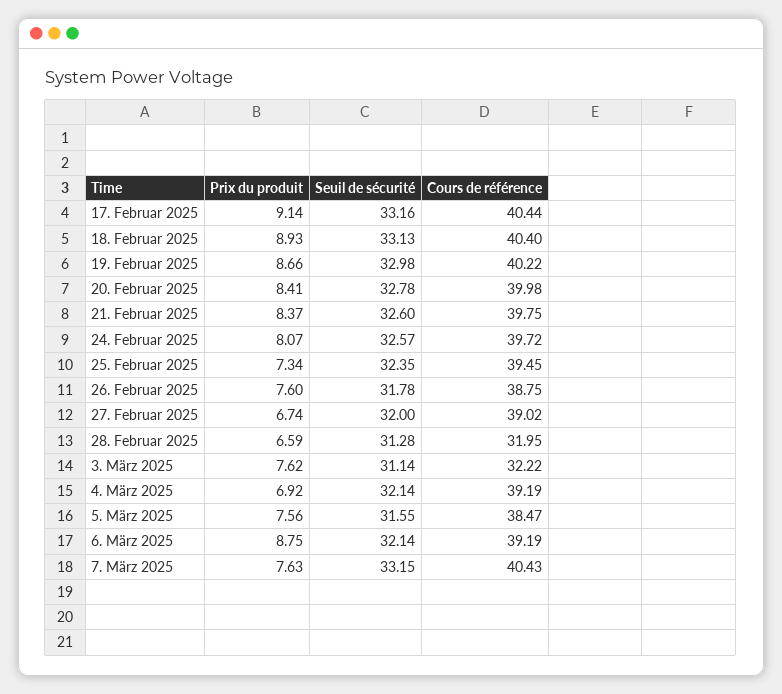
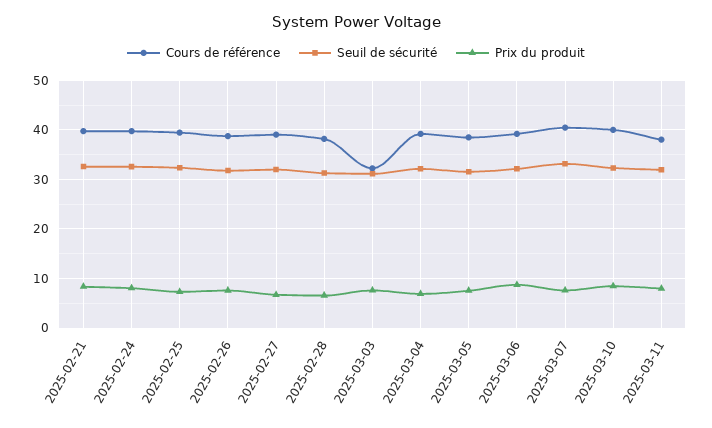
Prix du produit, 17. Februar 2025: 9.14 -> none
Seuil de sécurité, 17. Februar 2025: 33.16 -> none
Cours de référence, 17. Februar 2025: 40.44 -> none
Prix du produit, 18. Februar 2025: 8.93 -> none
Seuil de sécurité, 18. Februar 2025: 33.13 -> none
Cours de référence, 18. Februar 2025: 40.4 -> none
Prix du produit, 19. Februar 2025: 8.66 -> none
Seuil de sécurité, 19. Februar 2025: 32.98 -> none
Cours de référence, 19. Februar 2025: 40.22 -> none
Prix du produit, 20. Februar 2025: 8.41 -> none
Seuil de sécurité, 20. Februar 2025: 32.78 -> none
Cours de référence, 20. Februar 2025: 39.98 -> none
Cours de référence, 28. Februar 2025: 31.95 -> 38
Cours de référence, 2025-03-10: none -> 40
Seuil de sécurité, 2025-03-10: none -> 32
Prix du produit, 2025-03-10: none -> 8
Cours de référence, 2025-03-11: none -> 38
Seuil de sécurité, 2025-03-11: none -> 32
Prix du produit, 2025-03-11: none -> 8

